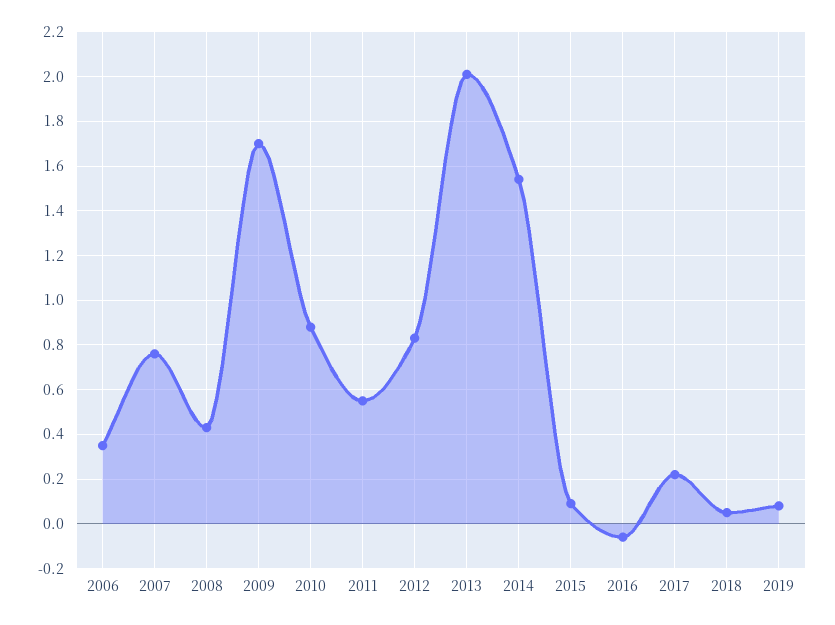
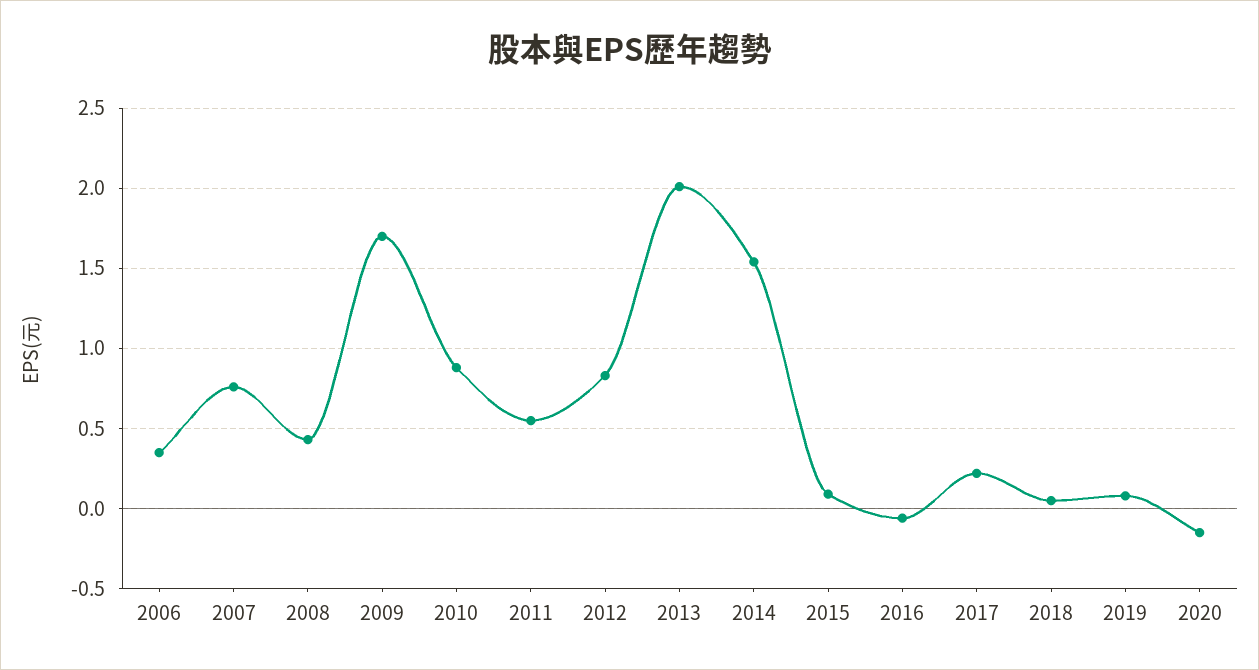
2020: none -> -0.15

